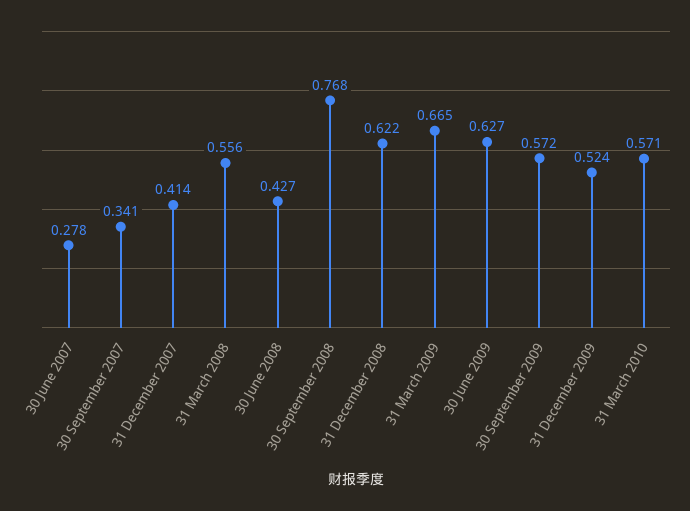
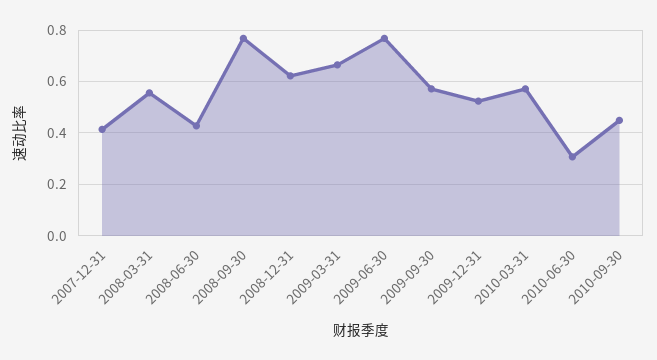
30 June 2007: 0.278 -> none
30 September 2007: 0.341 -> none
30 June 2009: 0.627 -> 0.775
2010-06-30: none -> 0.3
2010-09-30: none -> 0.45

